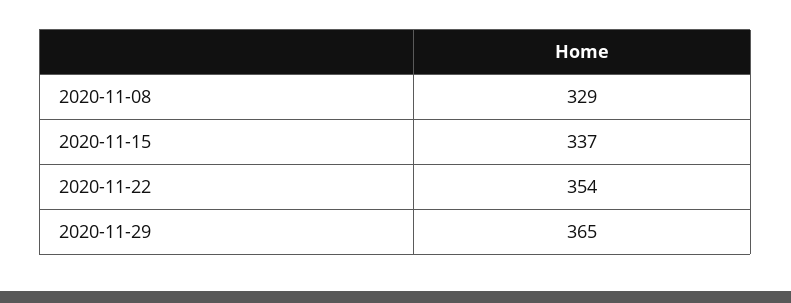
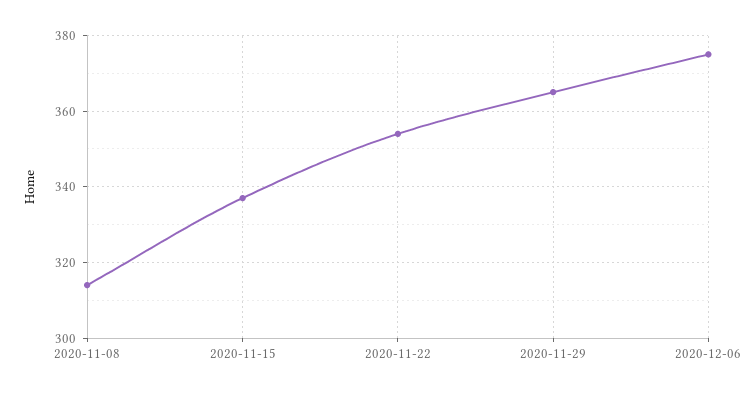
2020-11-08: 329 -> 315
2020-12-06: none -> 375

